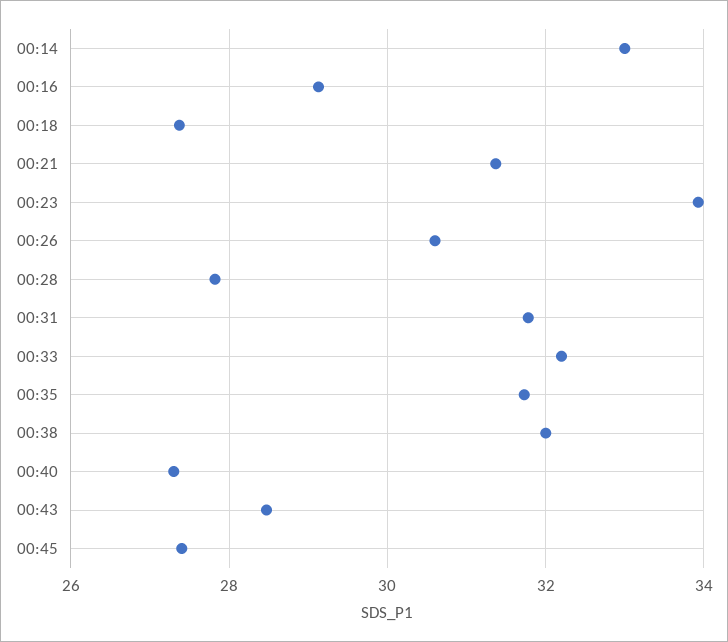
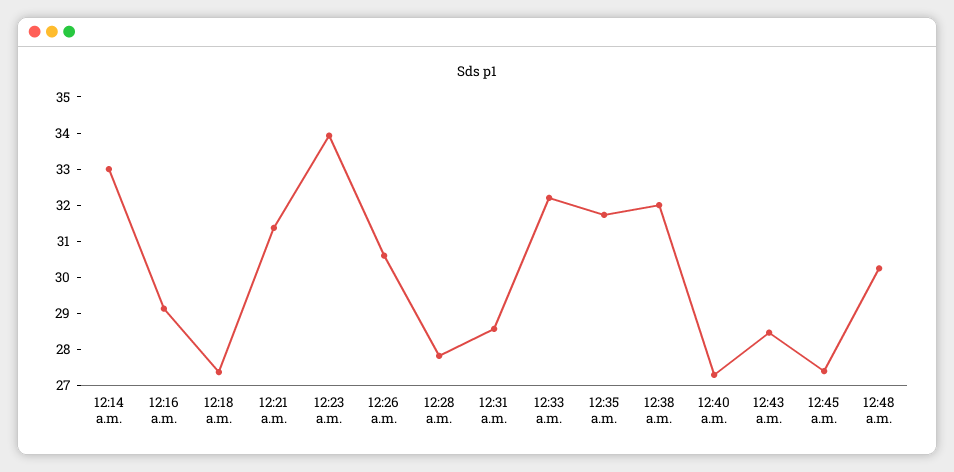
00:31: 31.8 -> 28.5
12:48 a.m.: none -> 30.25

